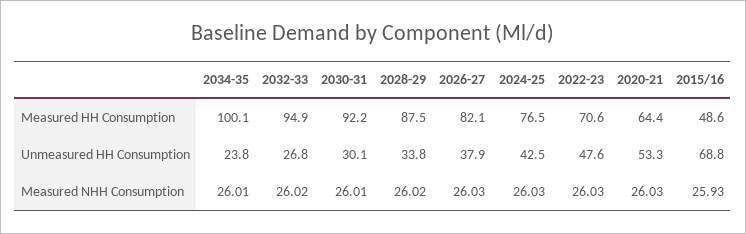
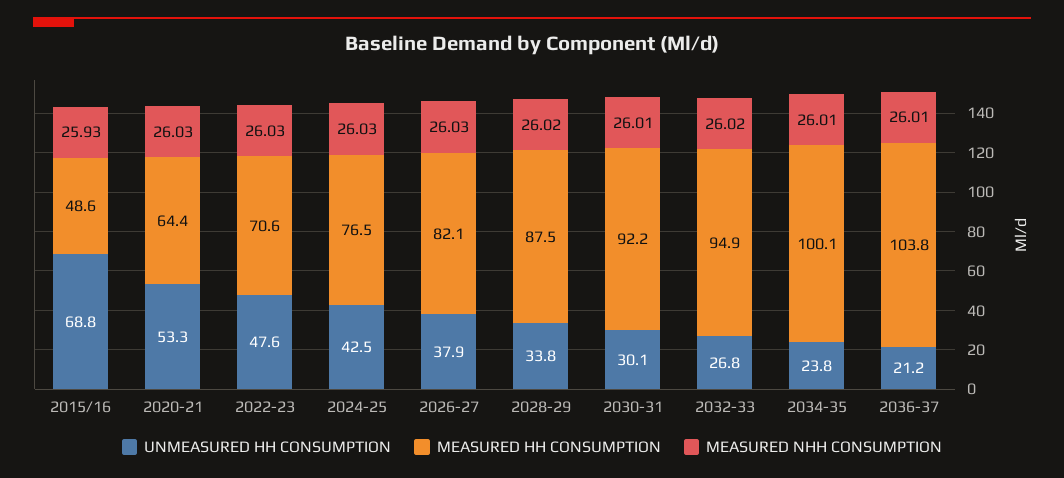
Unmeasured HH Consumption, 2036-37: none -> 21.2
Measured HH Consumption, 2036-37: none -> 103.8
Measured NHH Consumption, 2036-37: none -> 26.01

